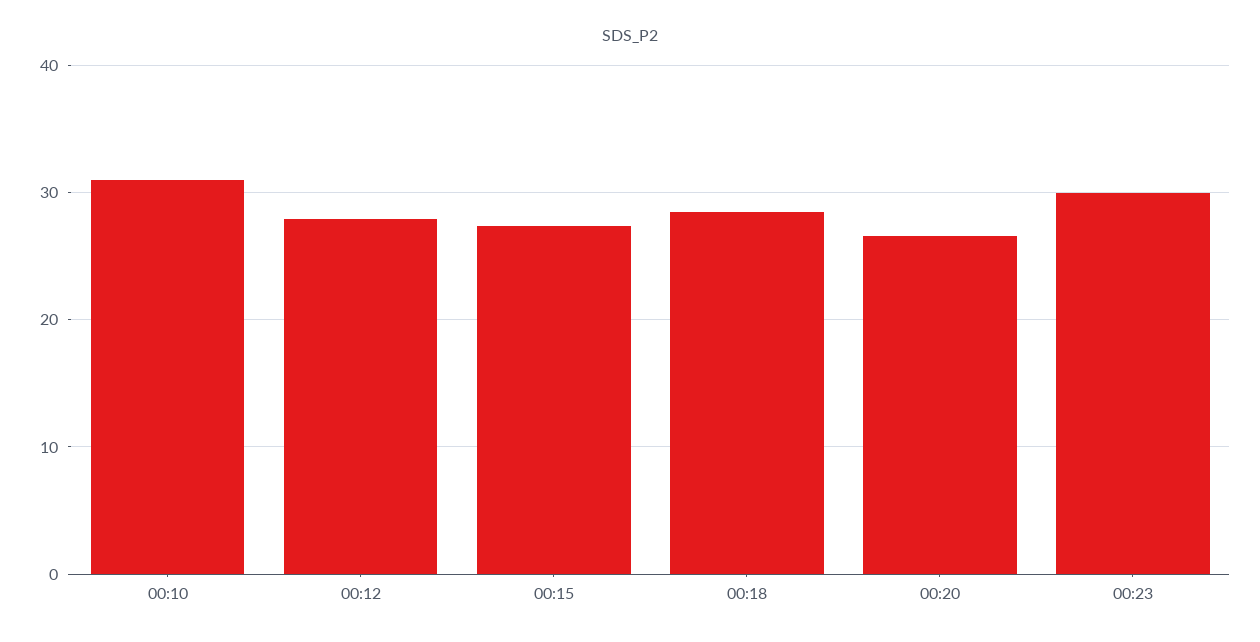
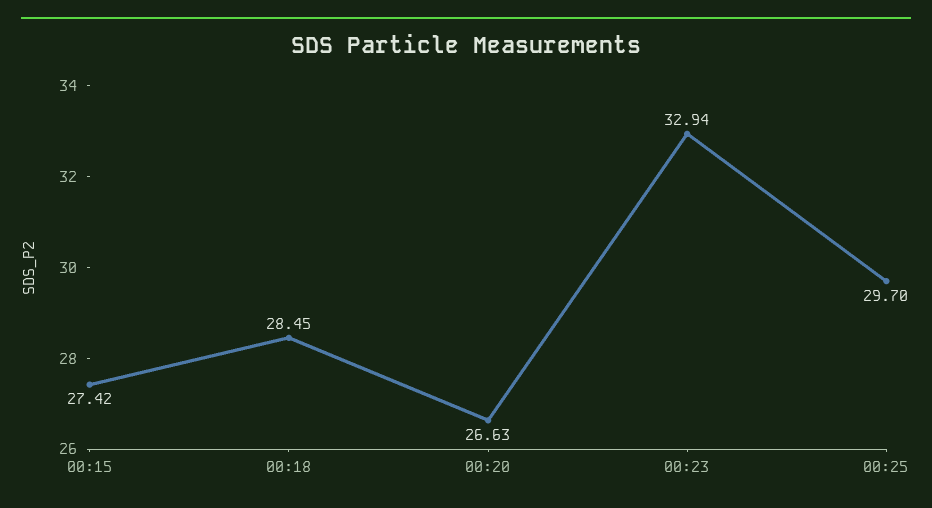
00:10: 31 -> none
00:12: 28 -> none
00:23: 30 -> 32.94
00:25: none -> 29.7

